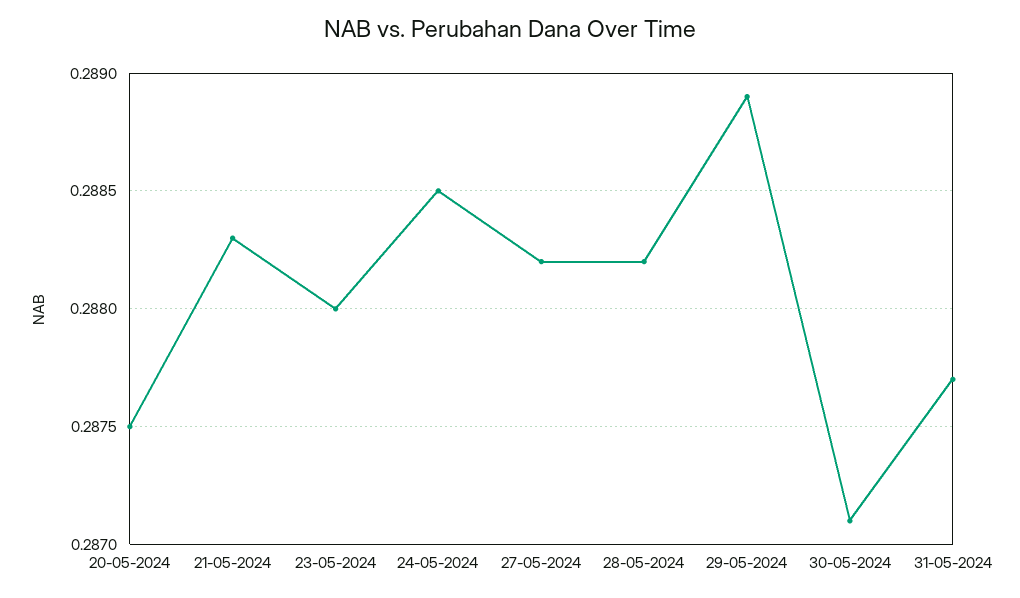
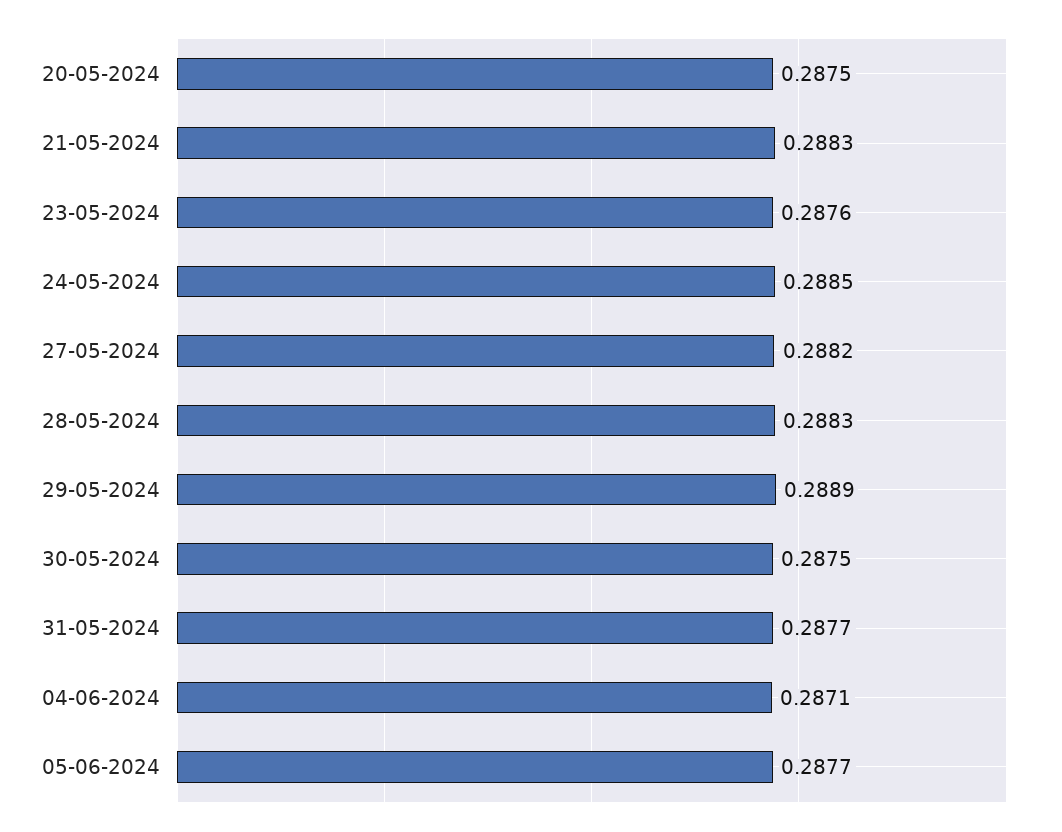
23-05-2024: 0.288 -> 0.2876
28-05-2024: 0.2882 -> 0.2883
30-05-2024: 0.2871 -> 0.2875
04-06-2024: none -> 0.2871
05-06-2024: none -> 0.2877

